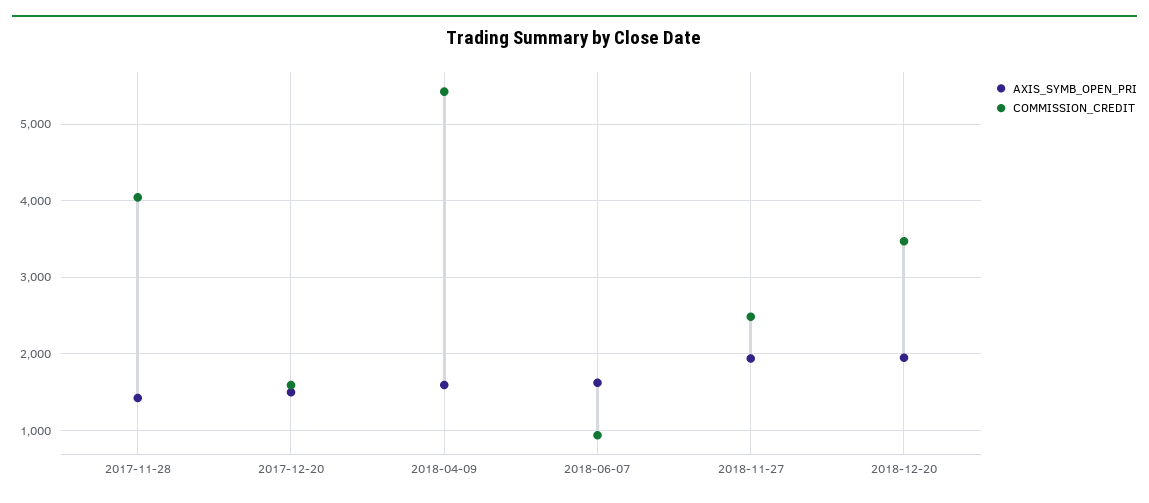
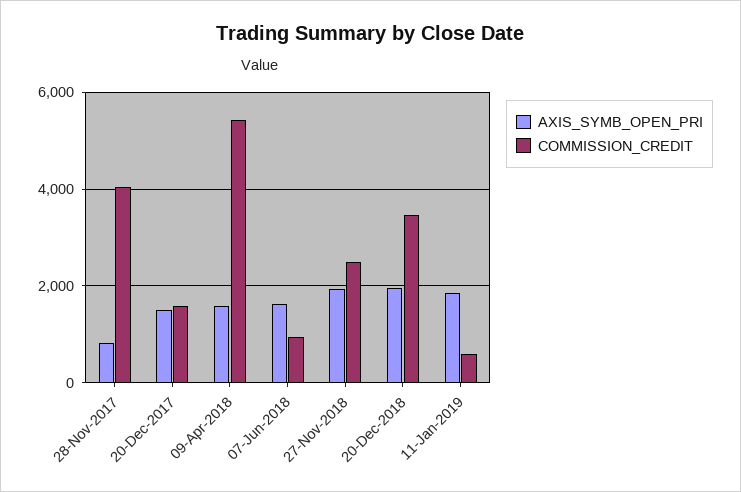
AXIS_SYMB_OPEN_PRI, 2017-11-28: 1400 -> 800
AXIS_SYMB_OPEN_PRI, 11-Jan-2019: none -> 1800
COMMISSION_CREDIT, 11-Jan-2019: none -> 600

